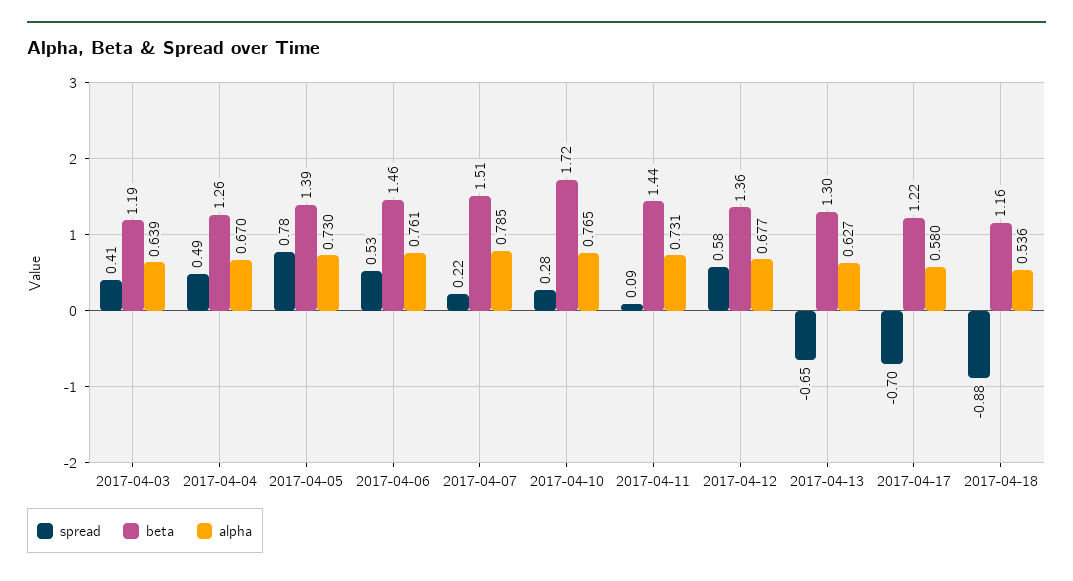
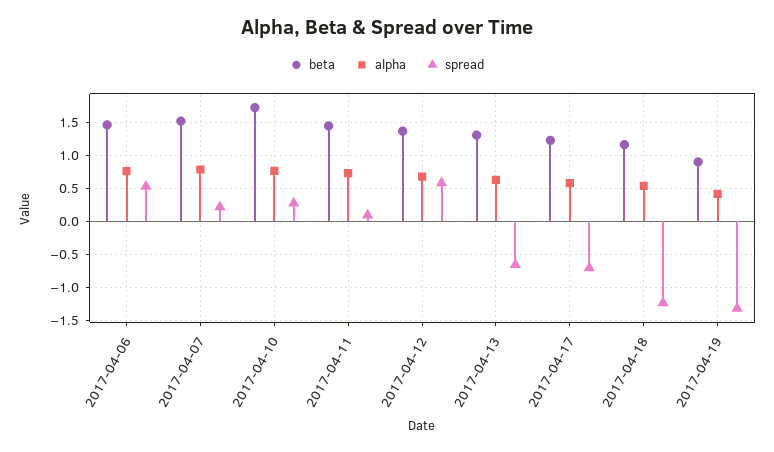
spread, 2017-04-03: 0.41 -> none
beta, 2017-04-03: 1.19 -> none
alpha, 2017-04-03: 0.639 -> none
spread, 2017-04-04: 0.49 -> none
beta, 2017-04-04: 1.26 -> none
alpha, 2017-04-04: 0.67 -> none
spread, 2017-04-05: 0.78 -> none
beta, 2017-04-05: 1.39 -> none
alpha, 2017-04-05: 0.73 -> none
spread, 2017-04-18: -0.88 -> -1.2
beta, 2017-04-19: none -> 0.9
alpha, 2017-04-19: none -> 0.4
spread, 2017-04-19: none -> -1.3

